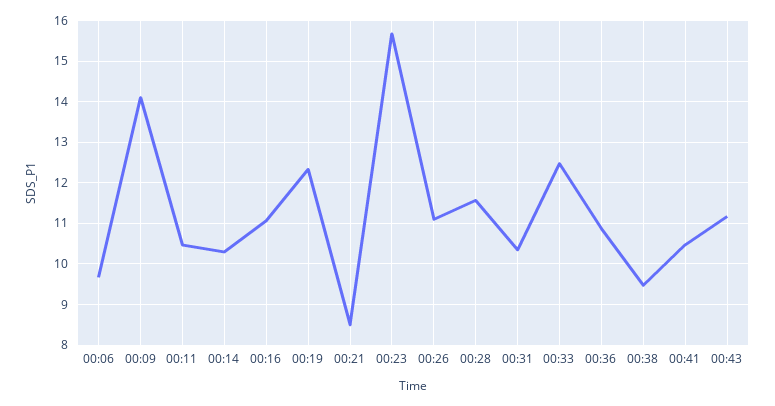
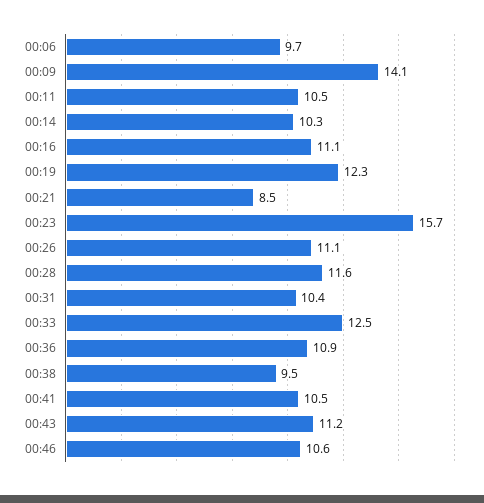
00:46: none -> 10.6

